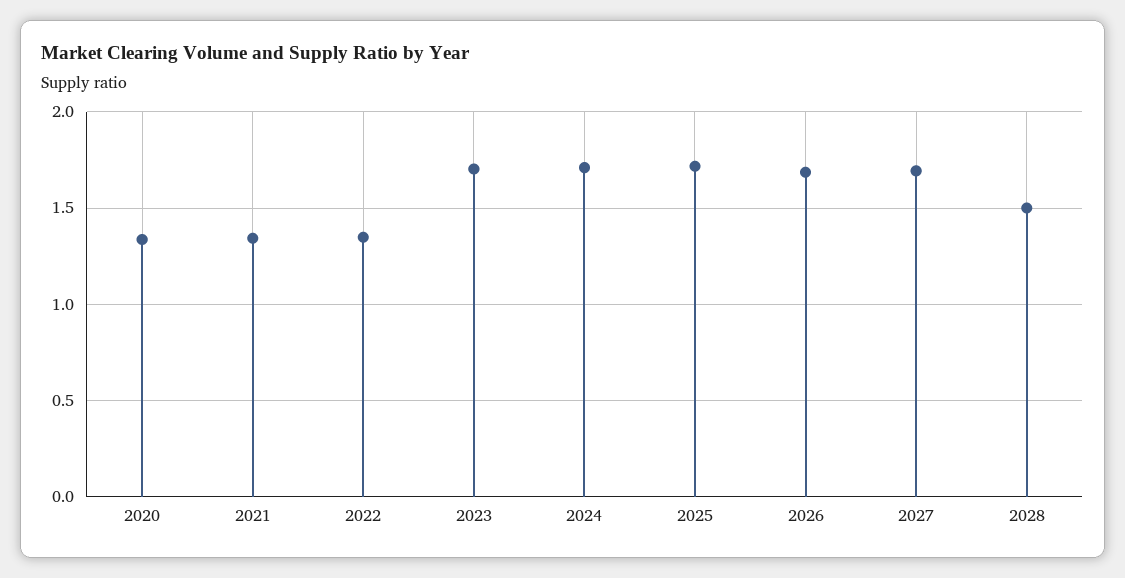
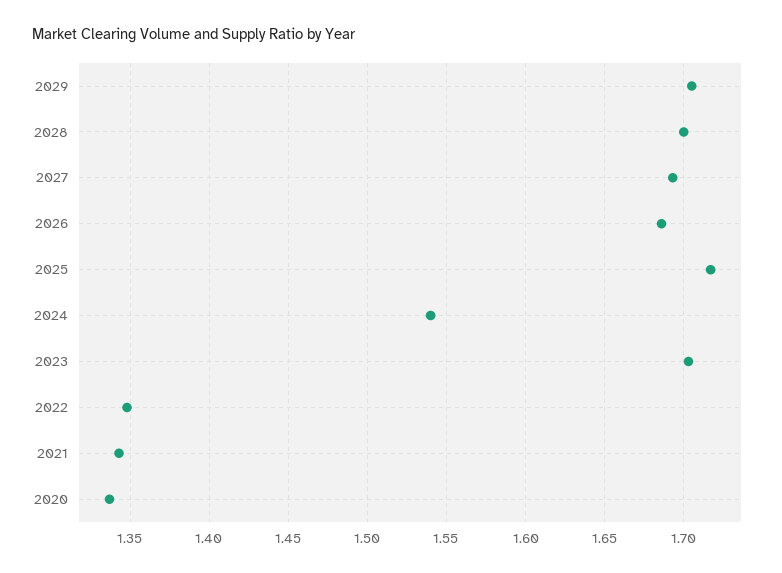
2024: 1.7 -> 1.54
2028: 1.5 -> 1.7
2029: none -> 1.705

